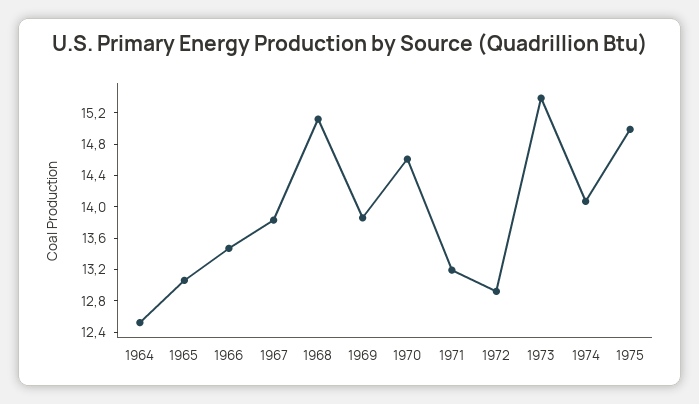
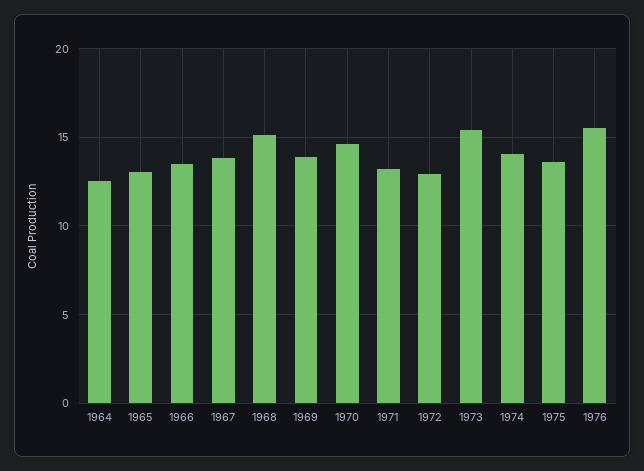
1975: 15 -> 13.5
1976: none -> 15.5

